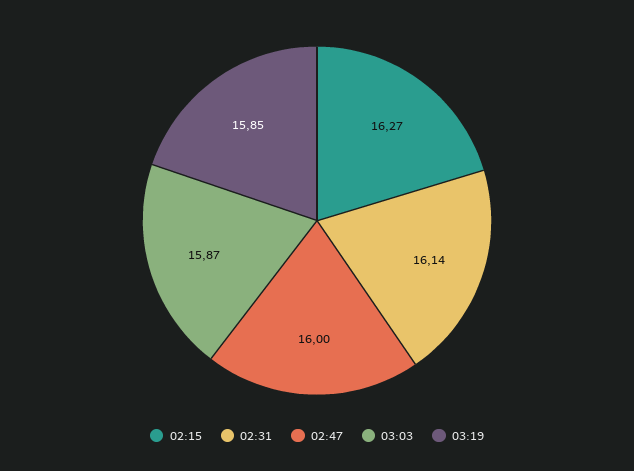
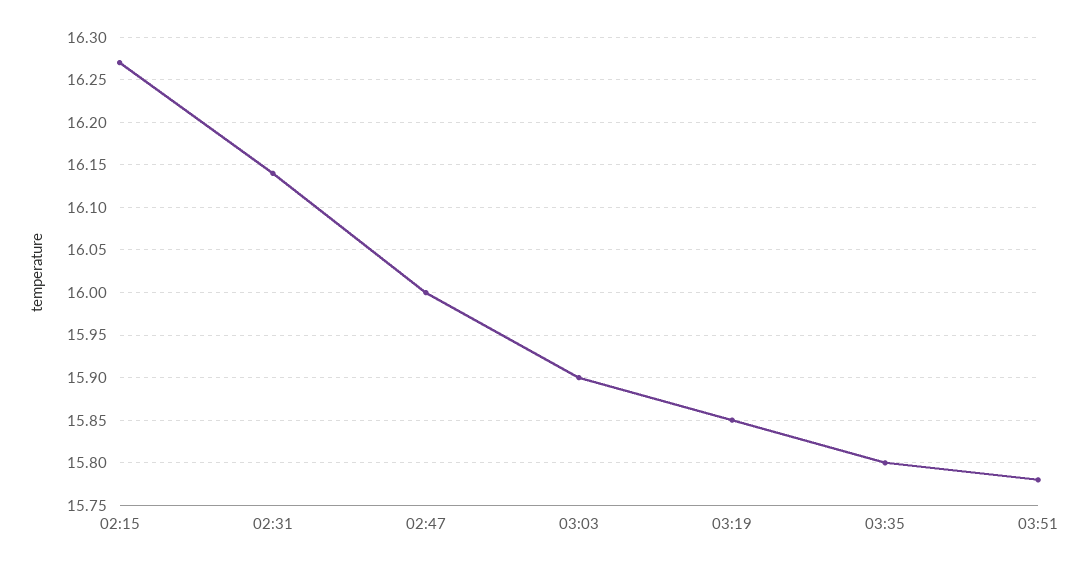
03:03: 15.87 -> 15.9
03:35: none -> 15.8
03:51: none -> 15.78

